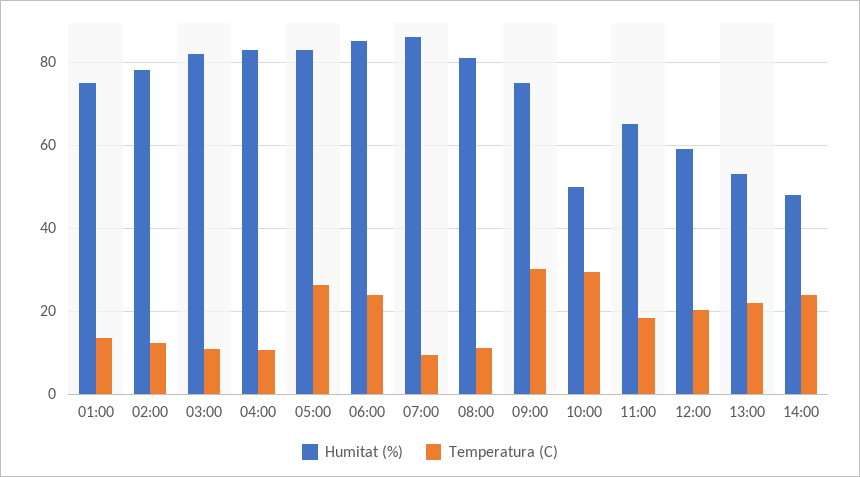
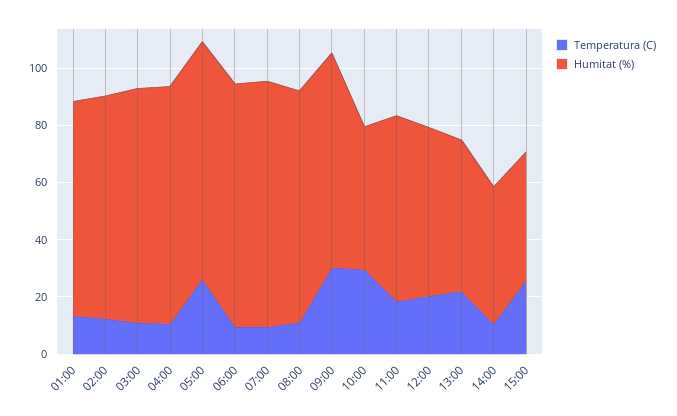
Temperatura (C), 06:00: 24 -> 10
Temperatura (C), 14:00: 24 -> 10
Temperatura (C), 15:00: none -> 25
Humitat (%), 15:00: none -> 45

